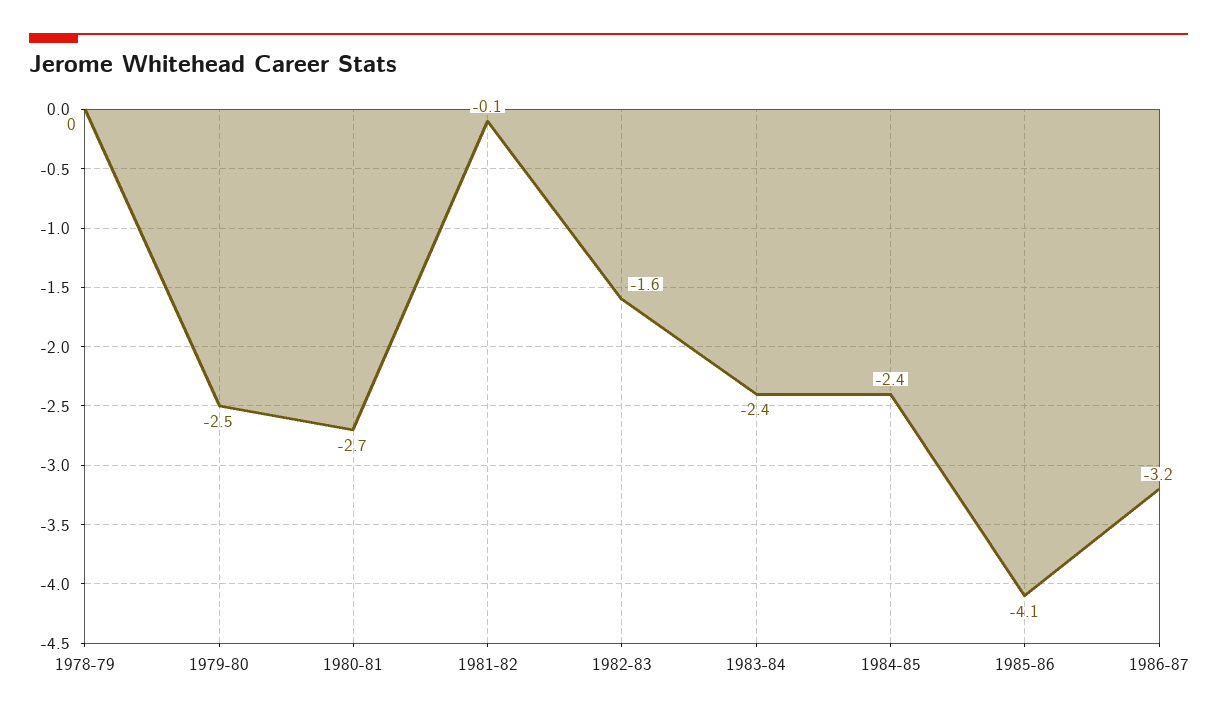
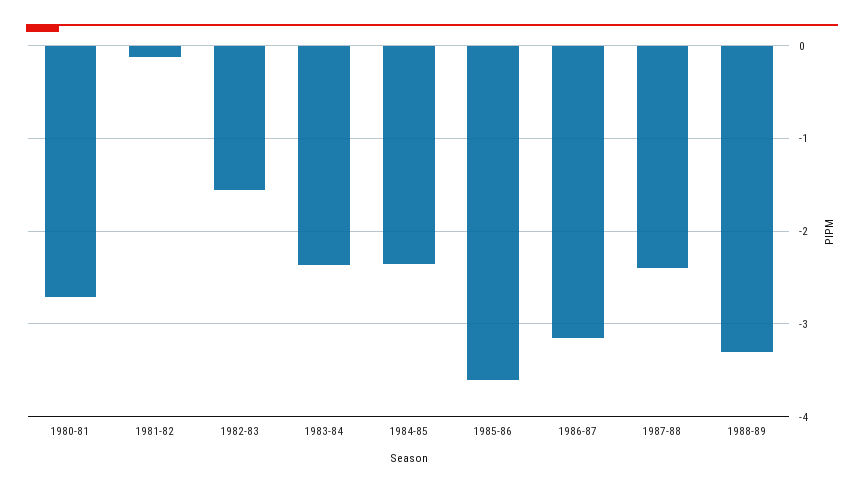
1978-79: 0 -> none
1979-80: -2.5 -> none
1985-86: -4.1 -> -3.6
1987-88: none -> -2.4
1988-89: none -> -3.3

